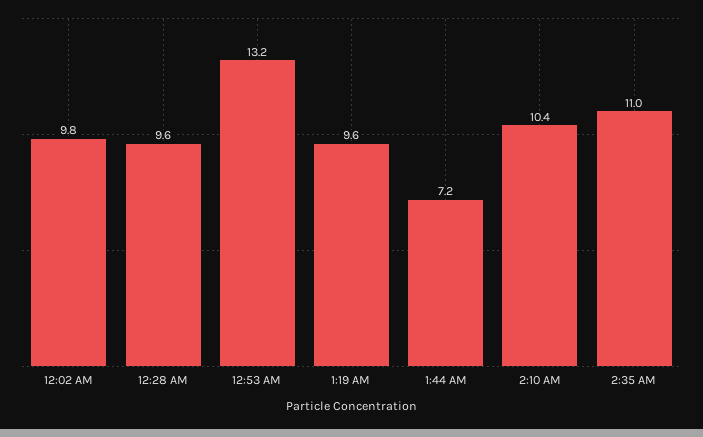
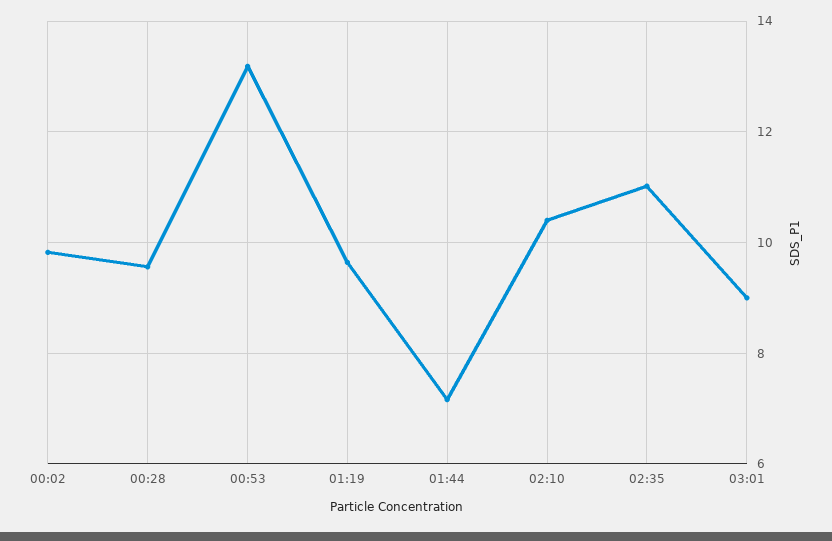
03:01: none -> 9

